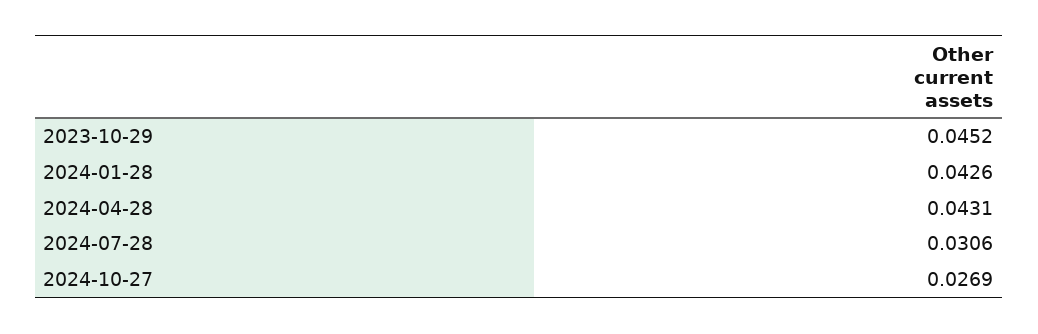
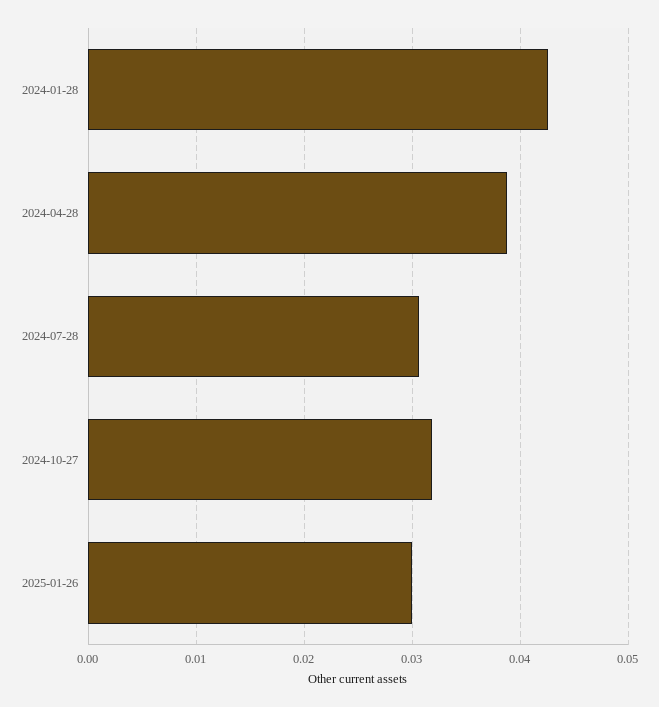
2023-10-29: 0.0452 -> none
2024-04-28: 0.0431 -> 0.039
2024-10-27: 0.0269 -> 0.032
2025-01-26: none -> 0.03

